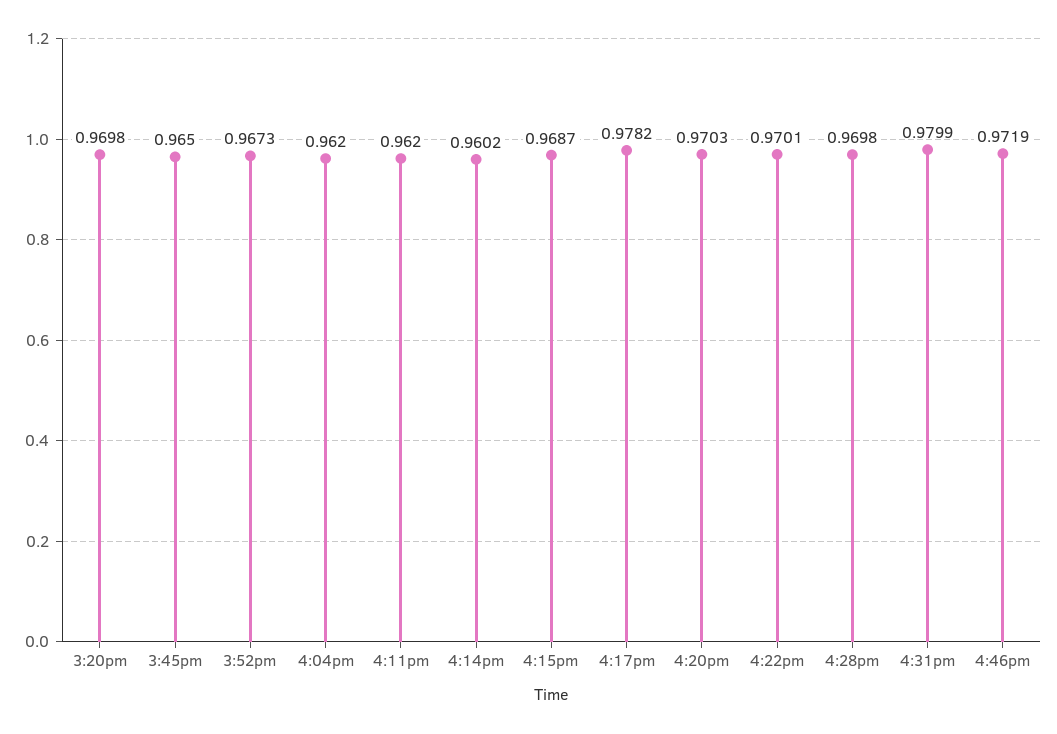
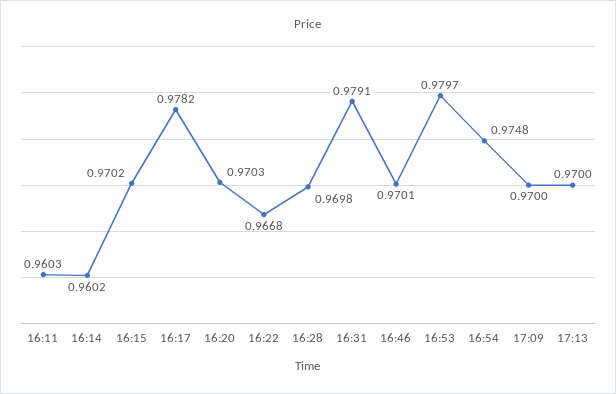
3:20pm: 0.9698 -> none
3:45pm: 0.965 -> none
3:52pm: 0.9673 -> none
4:04pm: 0.962 -> none
4:11pm: 0.962 -> 0.9603
4:15pm: 0.9687 -> 0.9702
4:22pm: 0.9701 -> 0.9668
4:31pm: 0.9799 -> 0.9791
4:46pm: 0.9719 -> 0.9701
16:53: none -> 0.9797
16:54: none -> 0.9748
17:09: none -> 0.97
17:13: none -> 0.97

